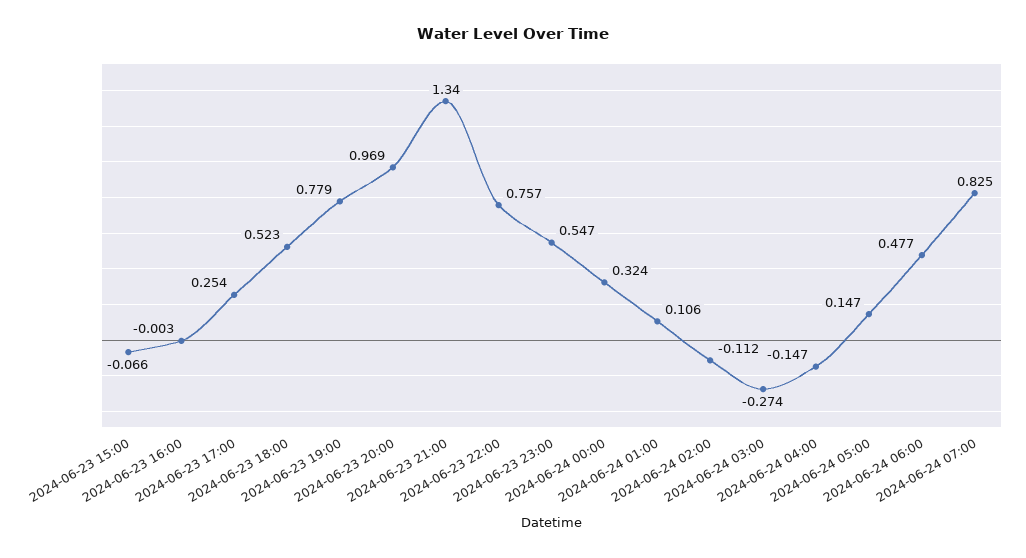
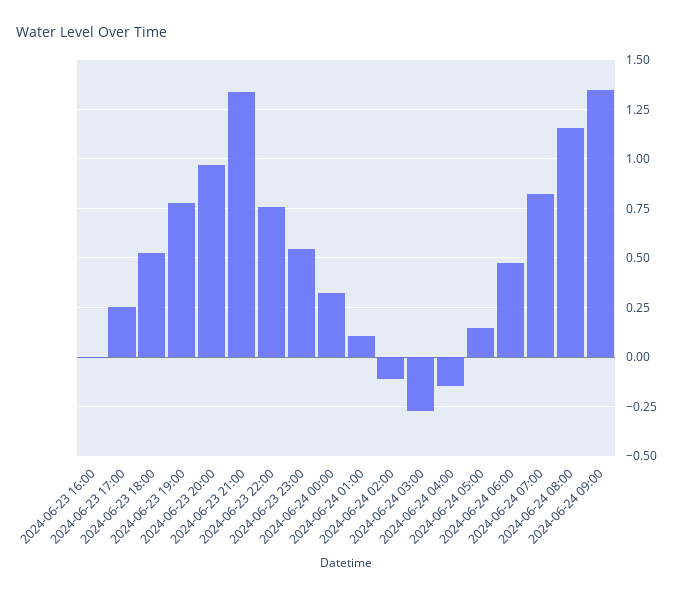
2024-06-23 15:00: -0.066 -> none
2024-06-24 08:00: none -> 1.15
2024-06-24 09:00: none -> 1.35

